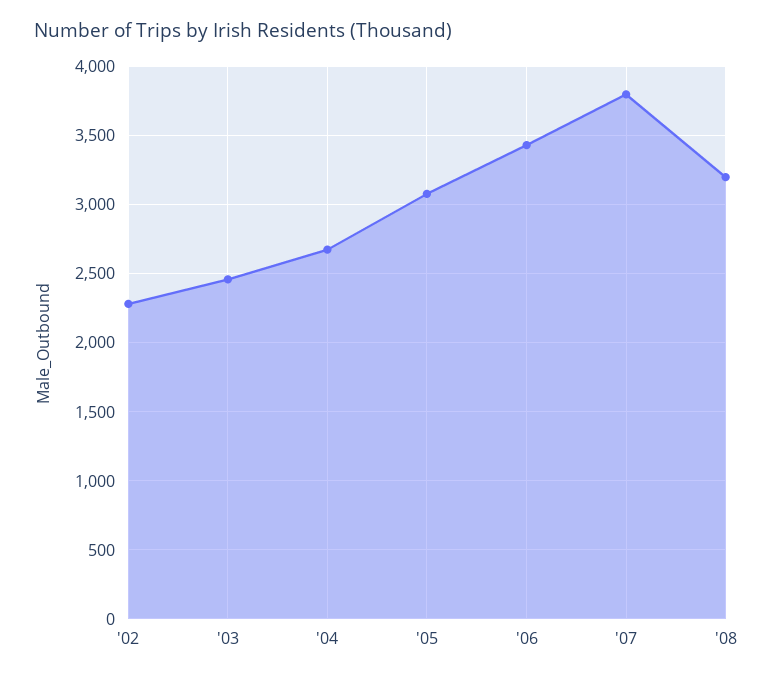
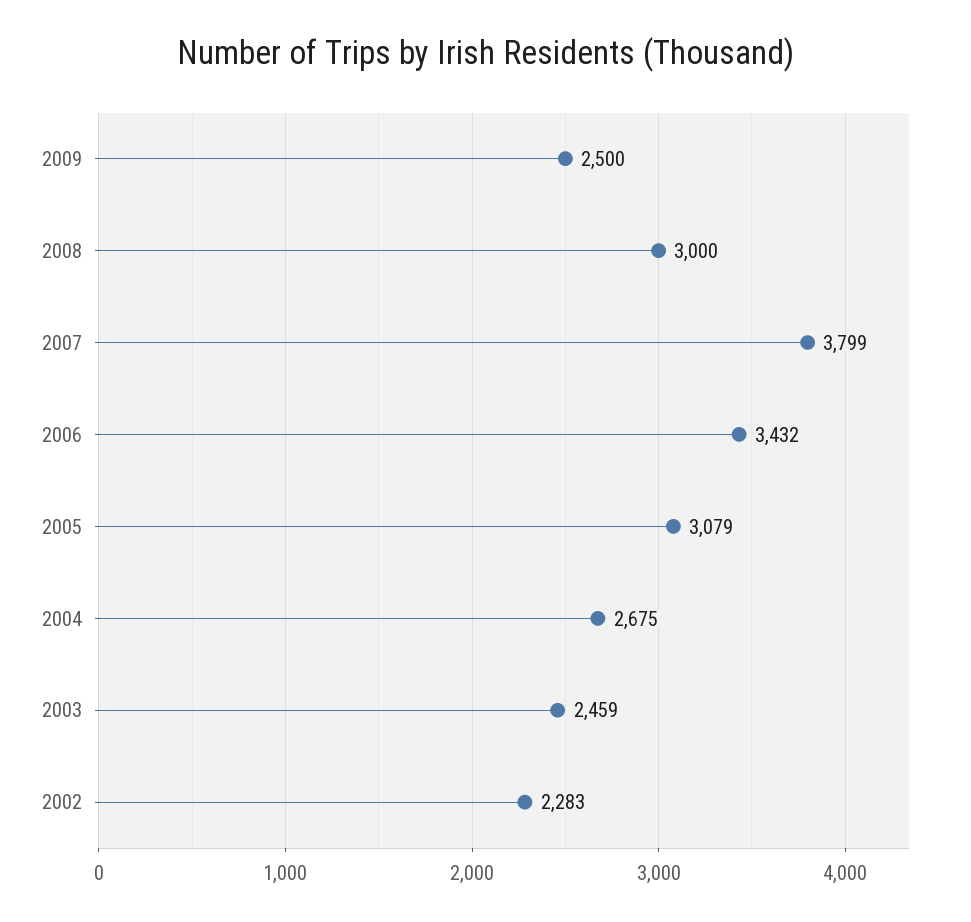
'08: 3200 -> 3000
2009: none -> 2500

